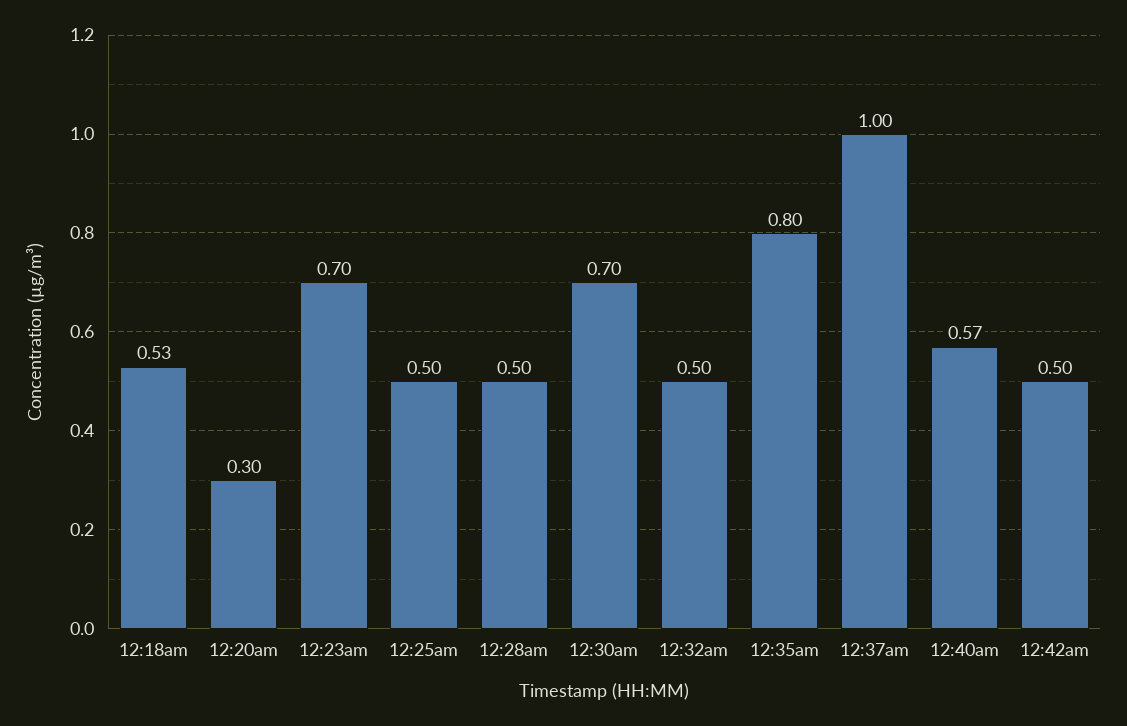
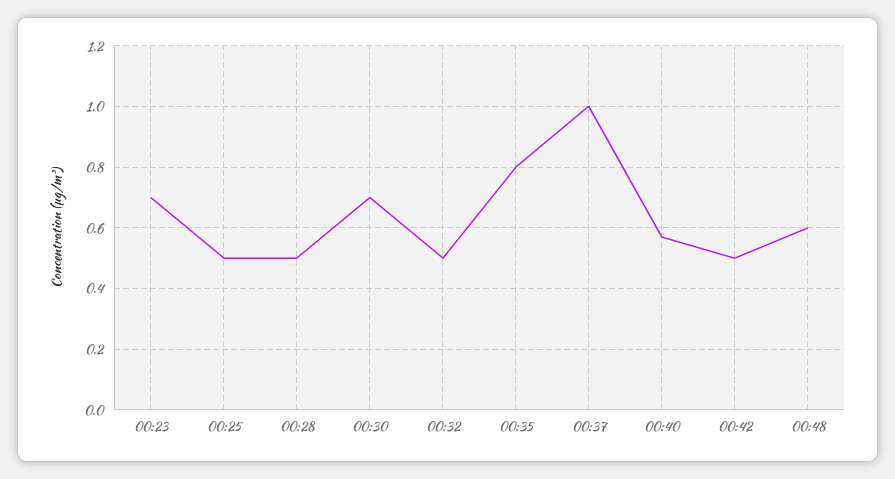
12:18am: 0.53 -> none
12:20am: 0.3 -> none
00:48: none -> 0.6

